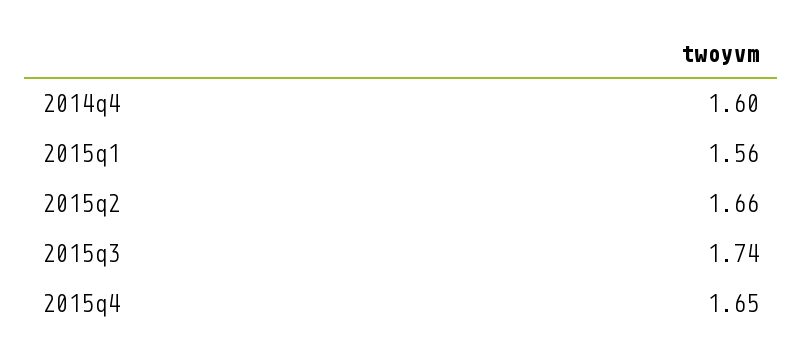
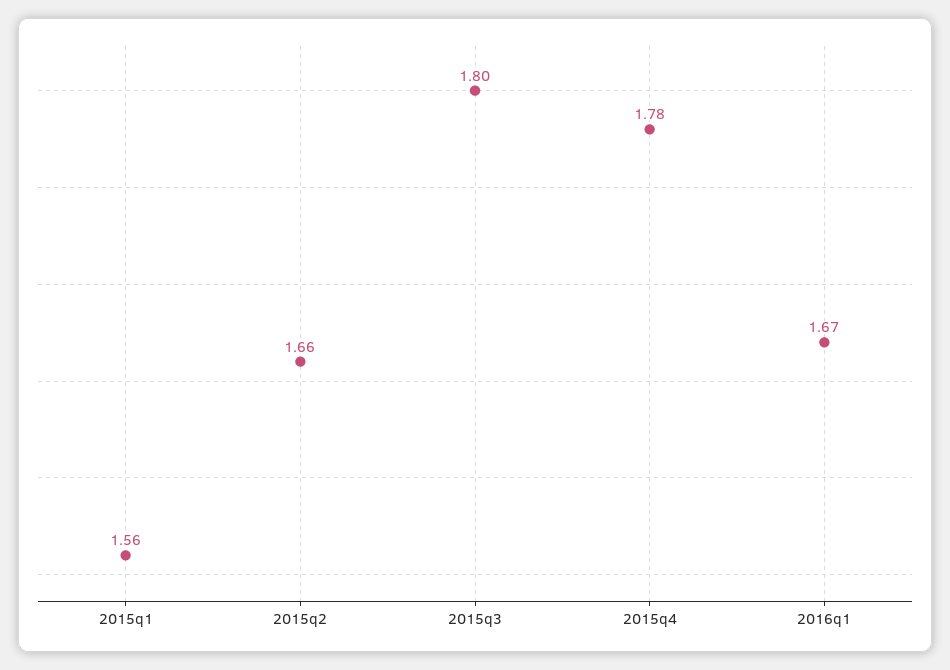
2014q4: 1.6 -> none
2015q3: 1.74 -> 1.8
2015q4: 1.65 -> 1.78
2016q1: none -> 1.67

